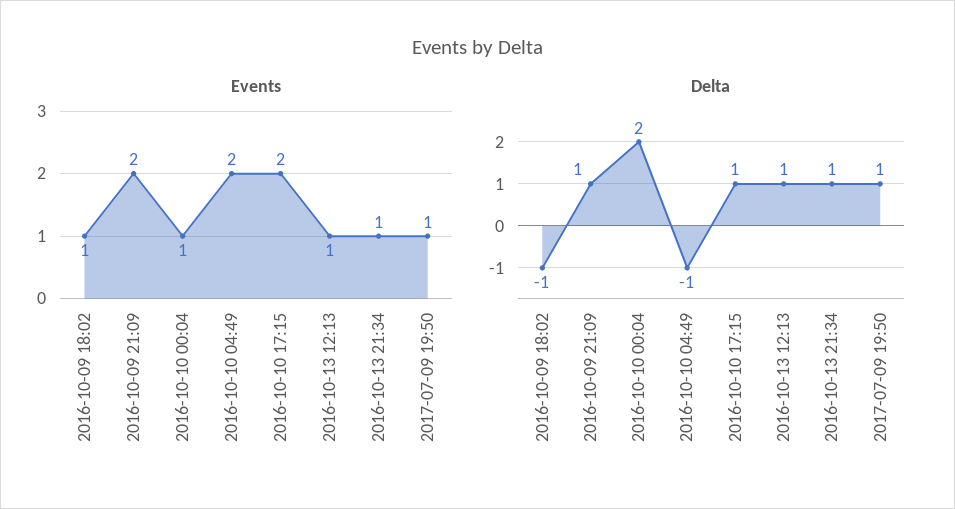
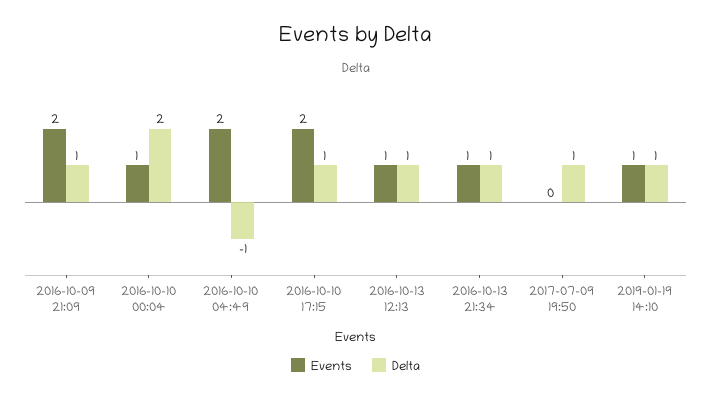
Events, 2016-10-09 18:02: 1 -> none
Events, 2017-07-09 19:50: 1 -> 0
Delta, 2016-10-09 18:02: -1 -> none
Events, 2019-01-19 14:10: none -> 1
Delta, 2019-01-19 14:10: none -> 1

